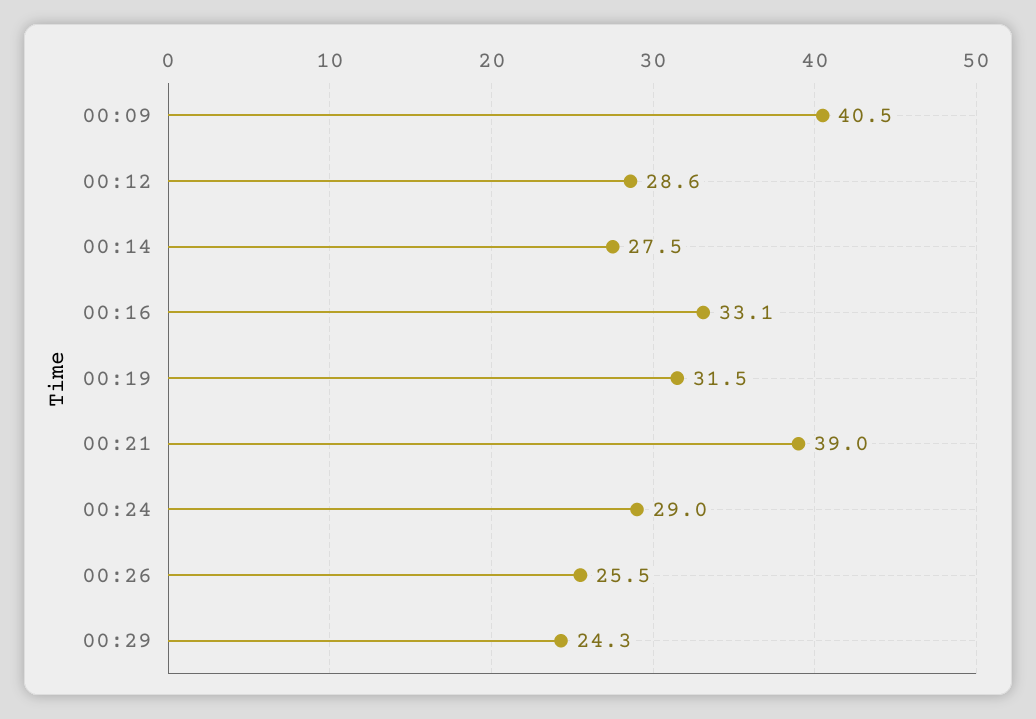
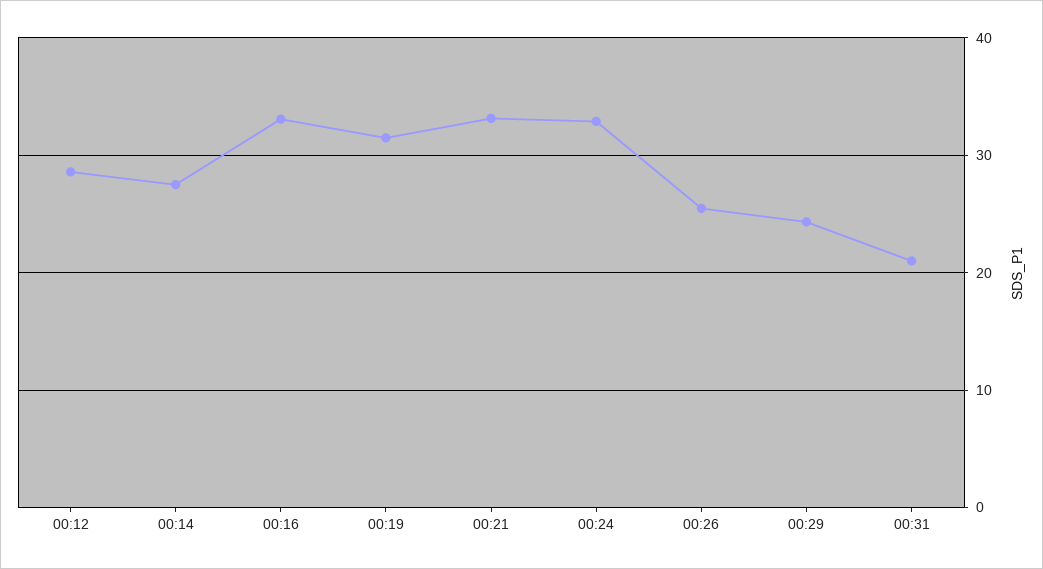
00:09: 40.5 -> none
00:21: 39 -> 33
00:24: 29 -> 33
00:31: none -> 21

